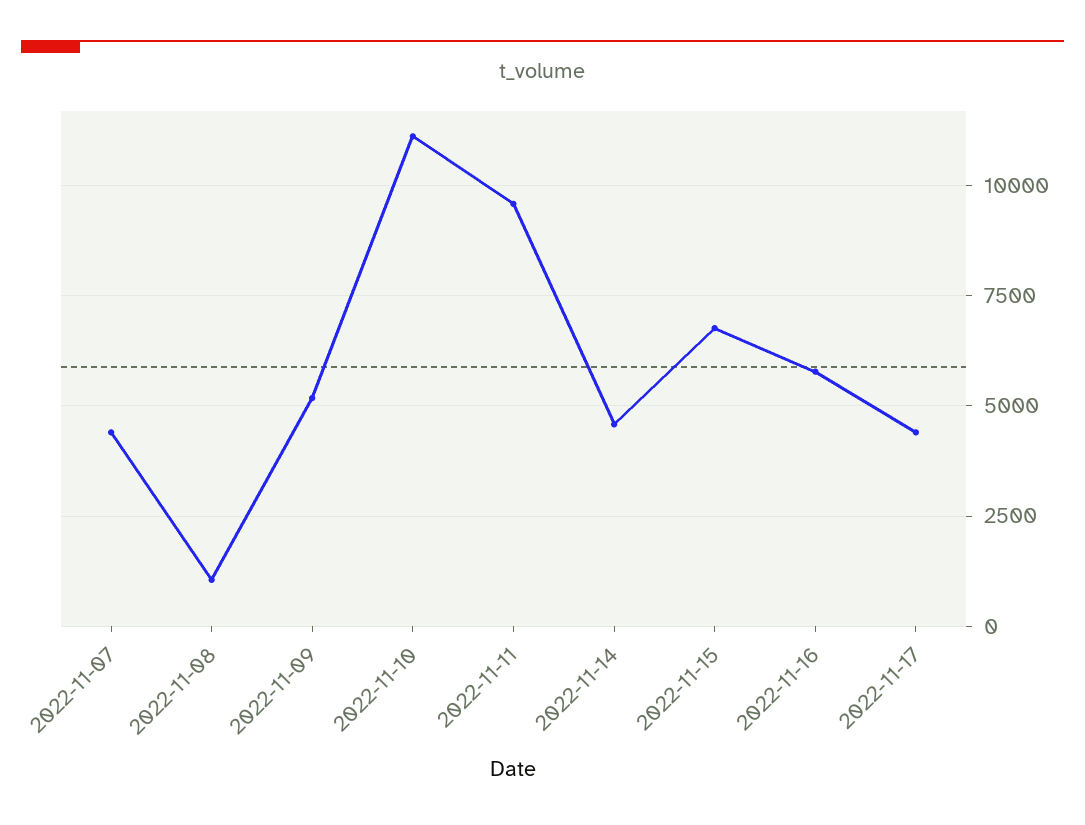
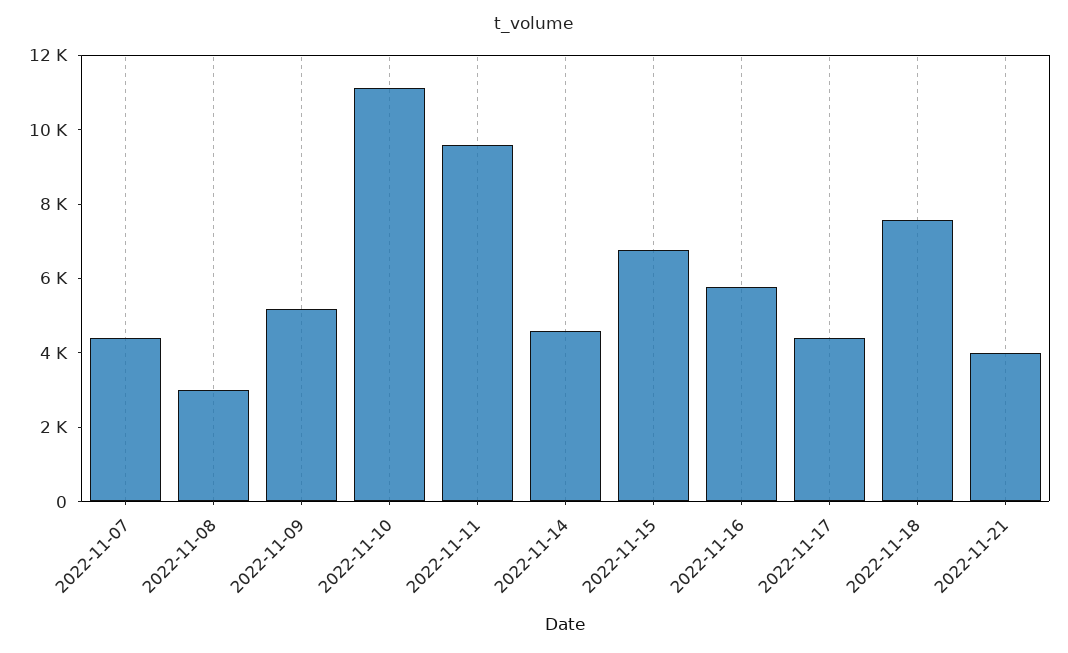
2022-11-08: 1000 -> 3000
2022-11-18: none -> 7500
2022-11-21: none -> 4000

